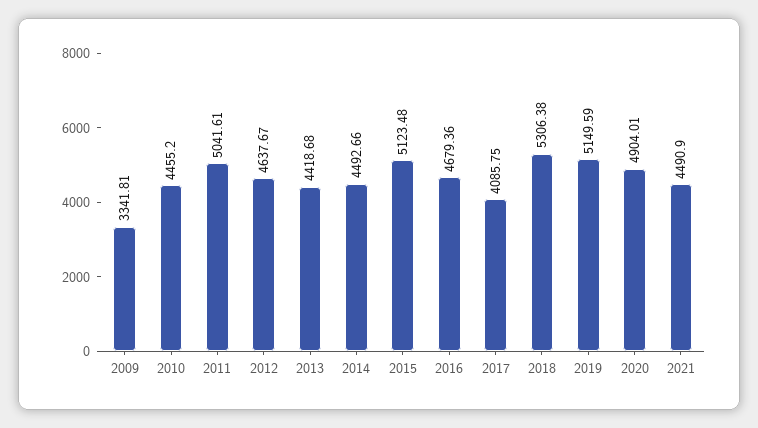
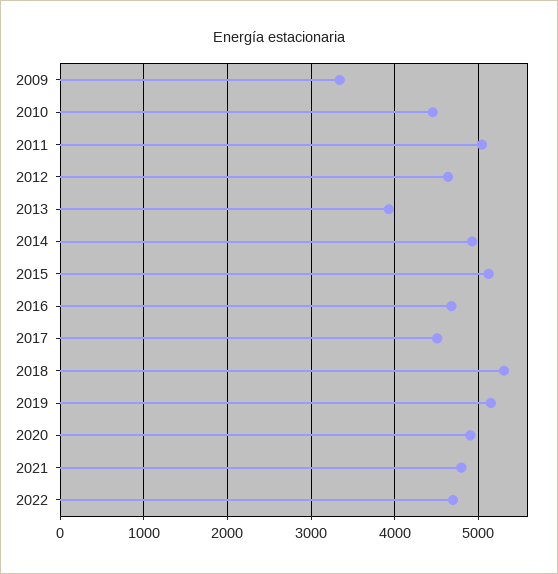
2013: 4418.68 -> 3900
2014: 4492.66 -> 4900
2017: 4085.75 -> 4500
2021: 4490.9 -> 4800
2022: none -> 4700

